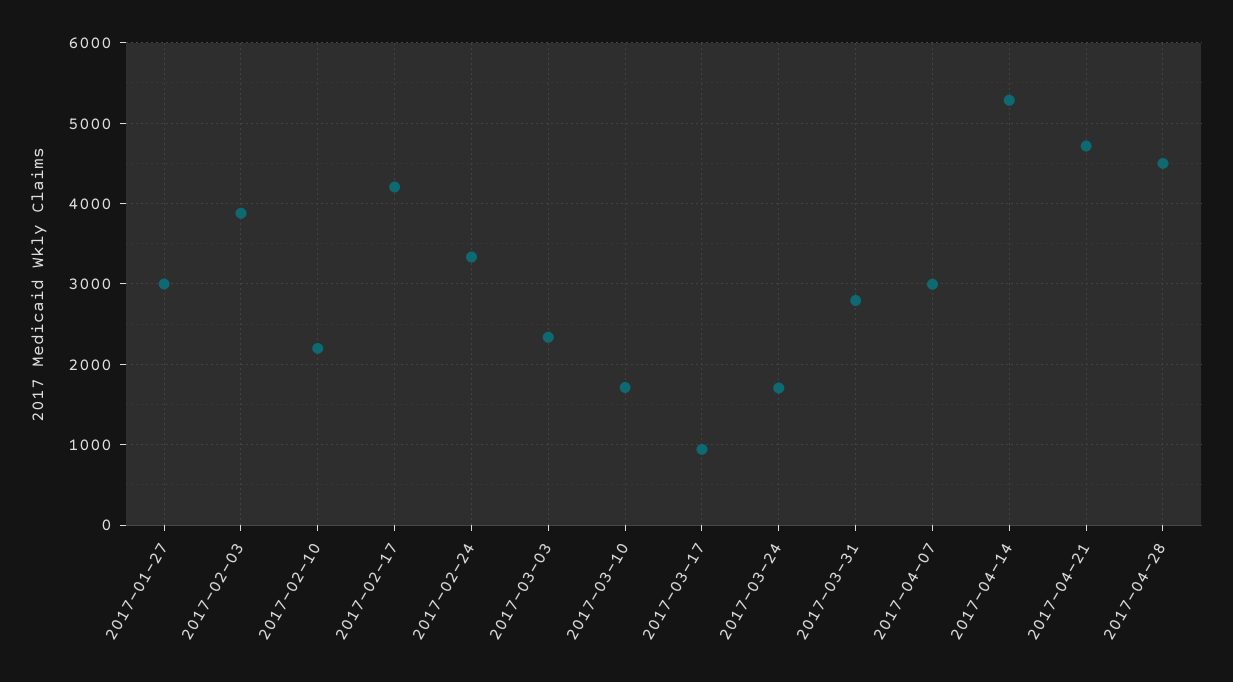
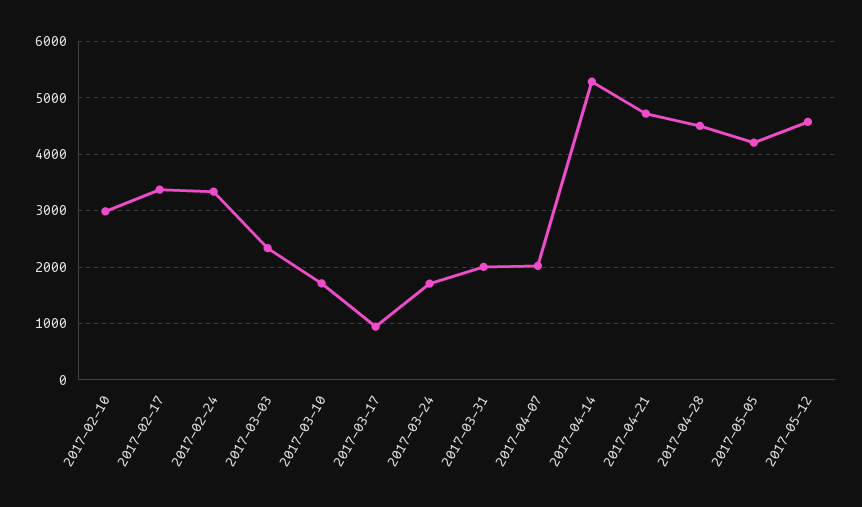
2017-01-27: 3000 -> none
2017-02-03: 3900 -> none
2017-02-10: 2200 -> 3000
2017-02-17: 4200 -> 3400
2017-03-31: 2800 -> 2000
2017-04-07: 3000 -> 2000
2017-05-05: none -> 4200
2017-05-12: none -> 4600

